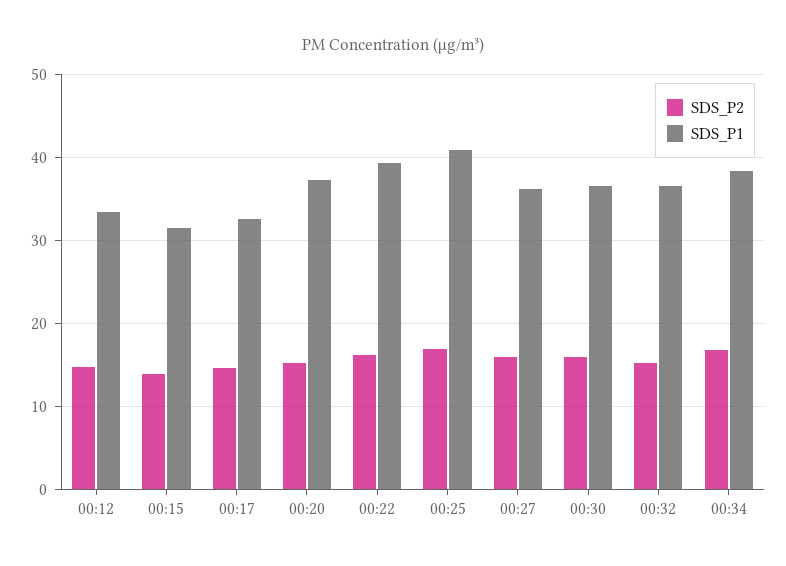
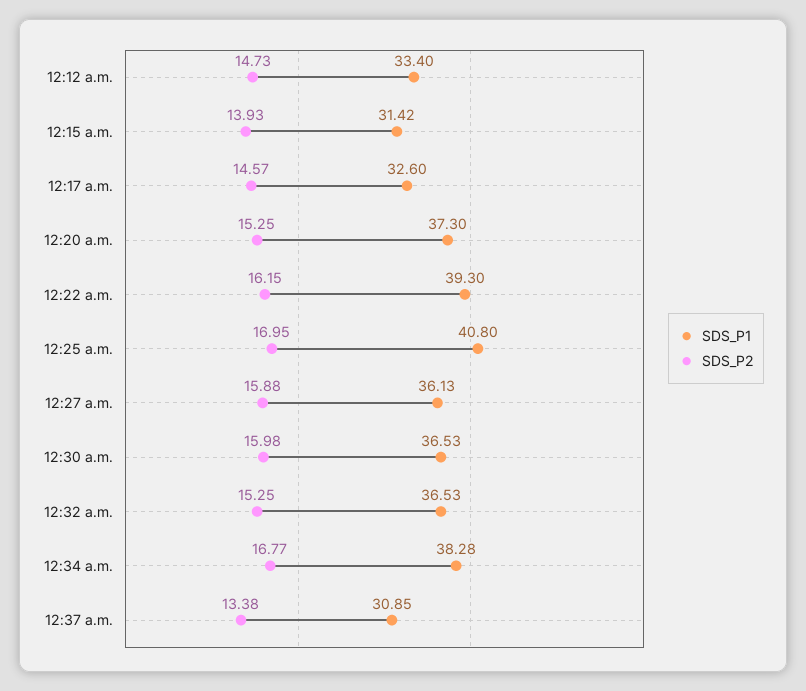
SDS_P1, 12:37 a.m.: none -> 30.85
SDS_P2, 12:37 a.m.: none -> 13.38

